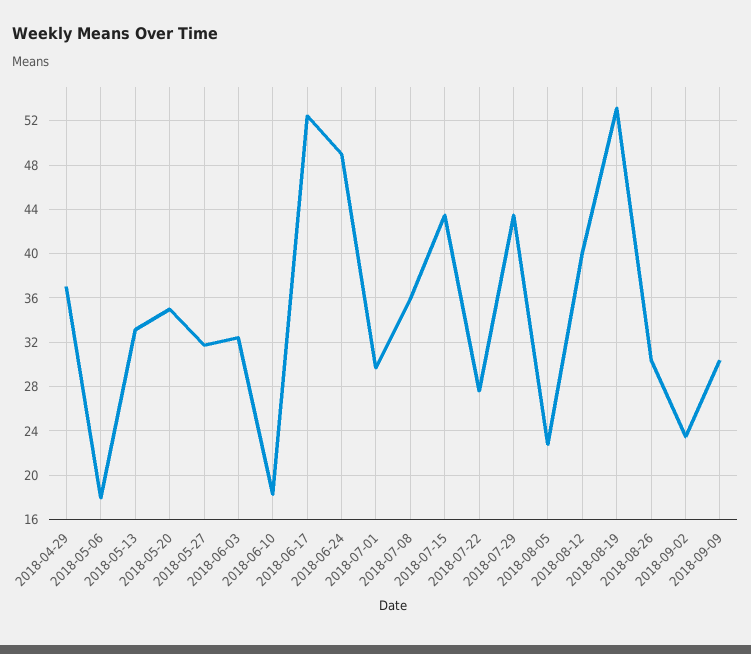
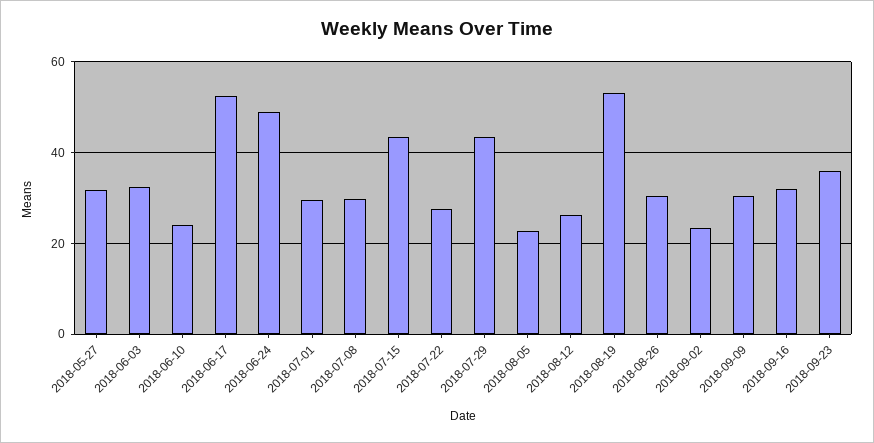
2018-04-29: 37 -> none
2018-05-06: 18 -> none
2018-05-13: 33 -> none
2018-05-20: 35 -> none
2018-06-10: 18 -> 24
2018-07-08: 36 -> 30
2018-08-12: 40 -> 26
2018-09-16: none -> 32
2018-09-23: none -> 36

